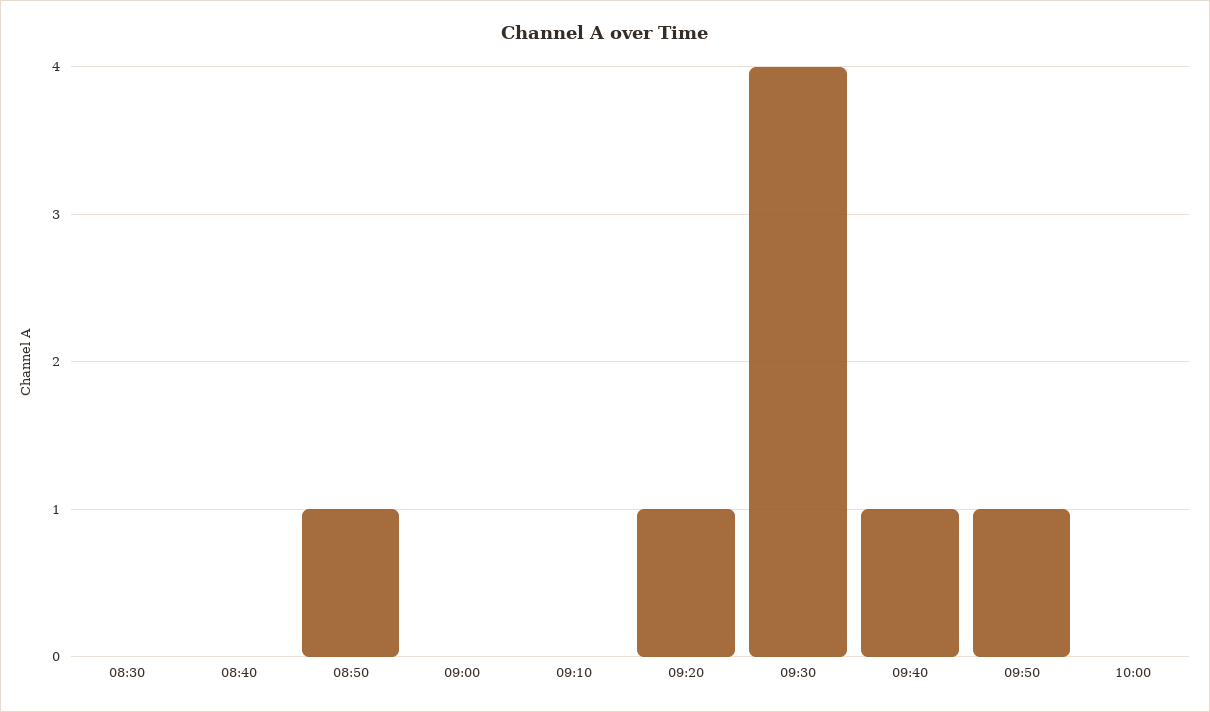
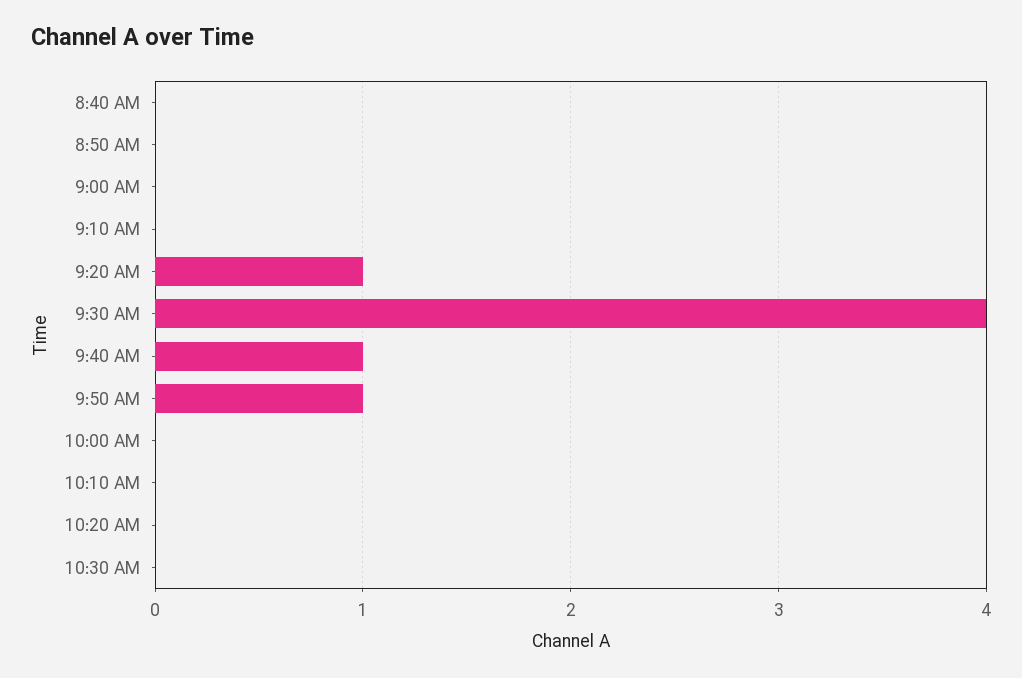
08:30: 0 -> none
08:50: 1 -> 0
10:10 AM: none -> 0
10:20 AM: none -> 0
10:30 AM: none -> 0

